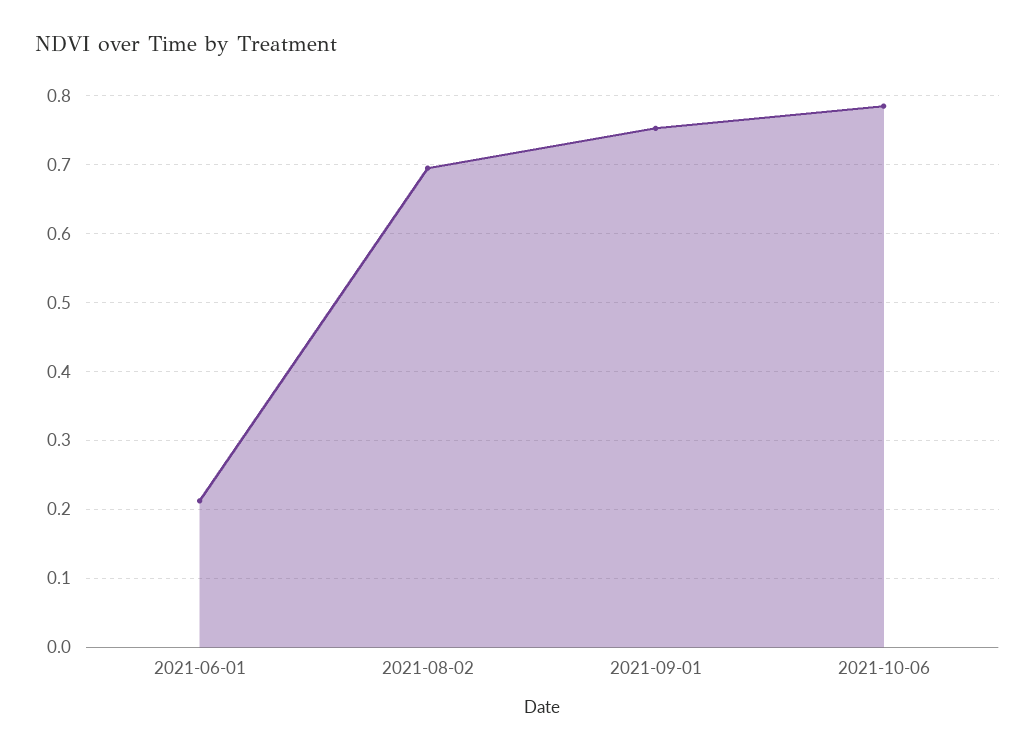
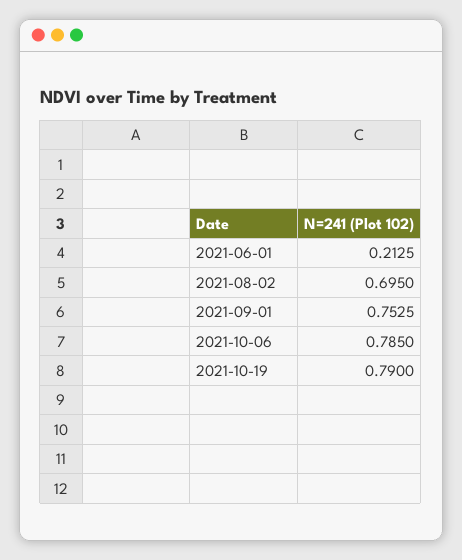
2021-10-19: none -> 0.79

